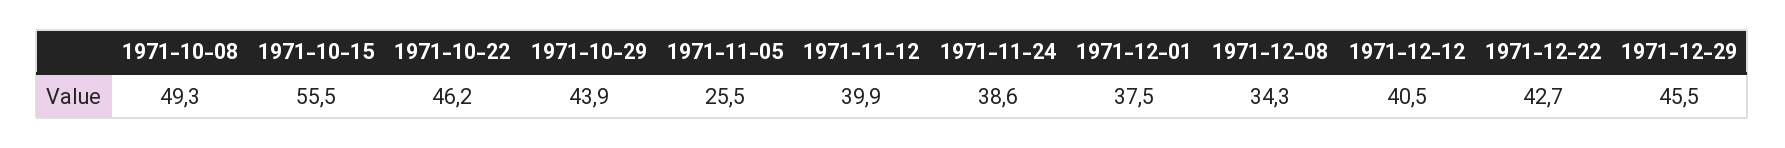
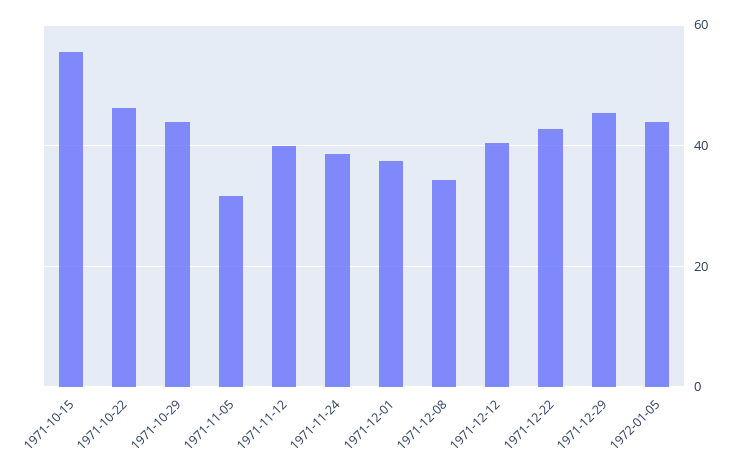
1971-10-08: 49.3 -> none
1971-11-05: 25.5 -> 32
1972-01-05: none -> 44

